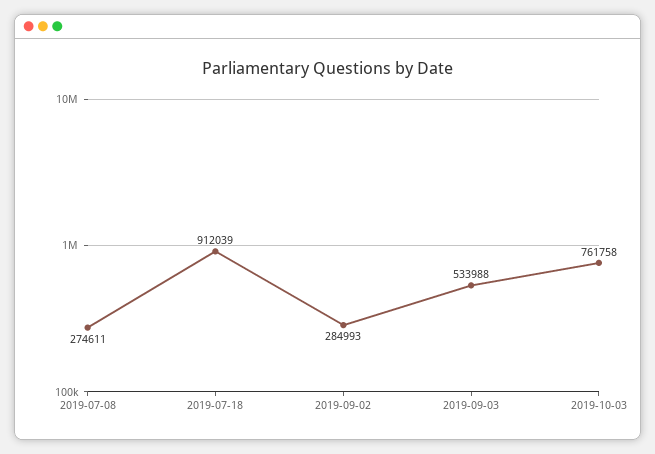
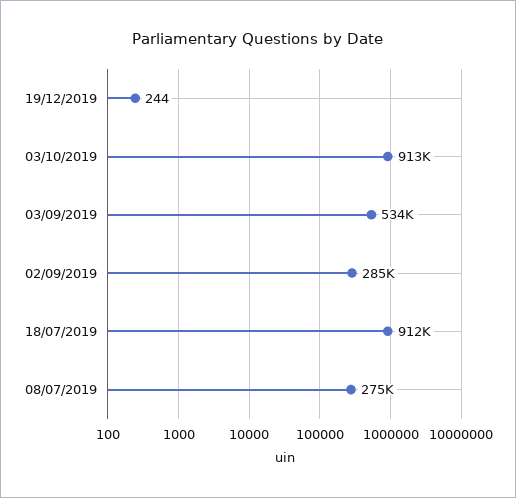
2019-10-03: 761758 -> 913000
19/12/2019: none -> 244

